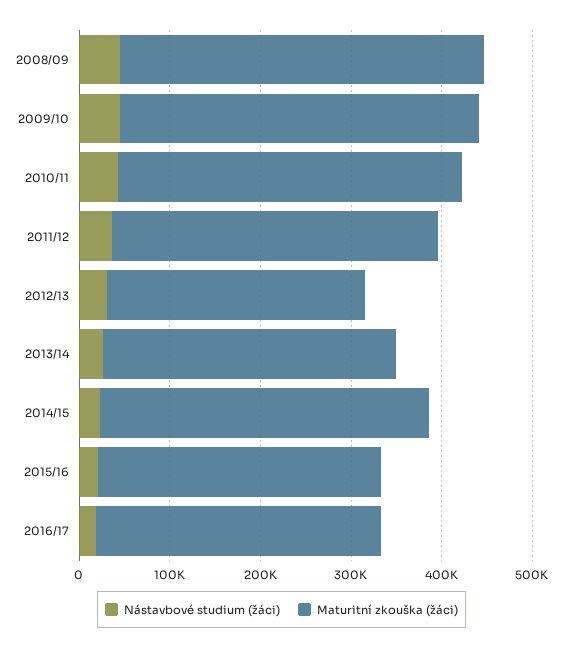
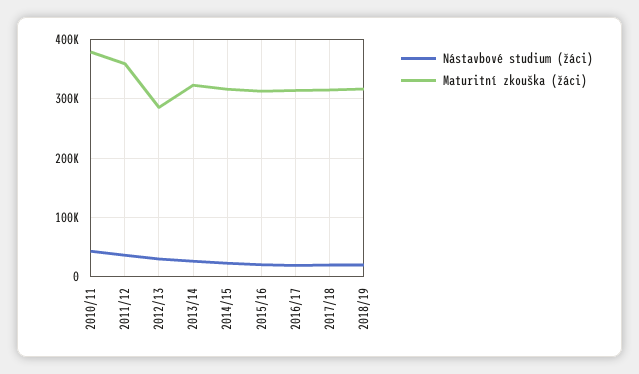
Nástavbové studium (žáci), 2008/09: 40000 -> none
Maturitní zkouška (žáci), 2008/09: 400000 -> none
Nástavbové studium (žáci), 2009/10: 40000 -> none
Maturitní zkouška (žáci), 2009/10: 400000 -> none
Maturitní zkouška (žáci), 2014/15: 360000 -> 320000
Nástavbové studium (žáci), 2017/18: none -> 20000
Maturitní zkouška (žáci), 2017/18: none -> 320000
Nástavbové studium (žáci), 2018/19: none -> 20000
Maturitní zkouška (žáci), 2018/19: none -> 320000

